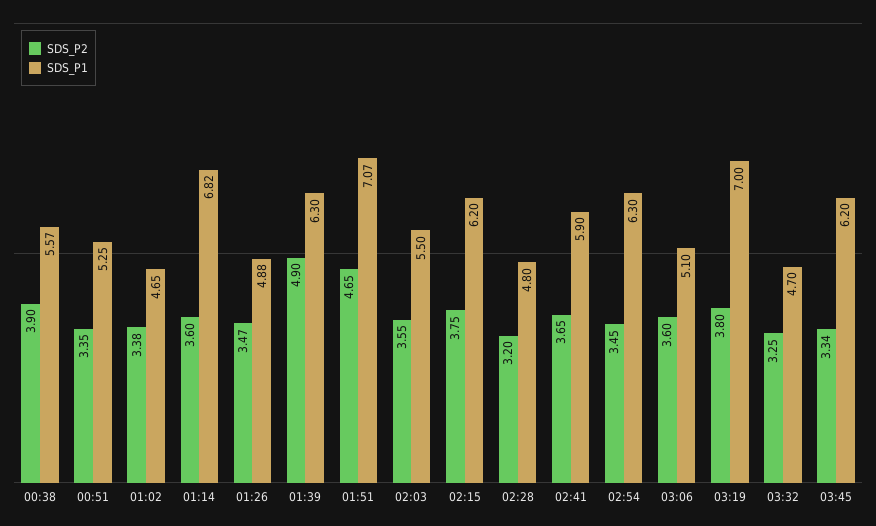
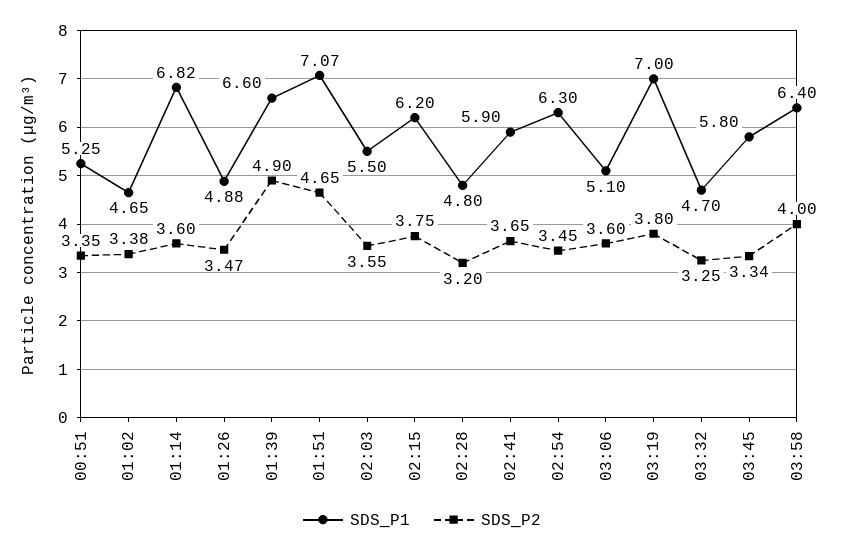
SDS_P2, 00:38: 3.9 -> none
SDS_P1, 00:38: 5.57 -> none
SDS_P1, 01:39: 6.3 -> 6.6
SDS_P1, 03:45: 6.2 -> 5.8
SDS_P1, 03:58: none -> 6.4
SDS_P2, 03:58: none -> 4

